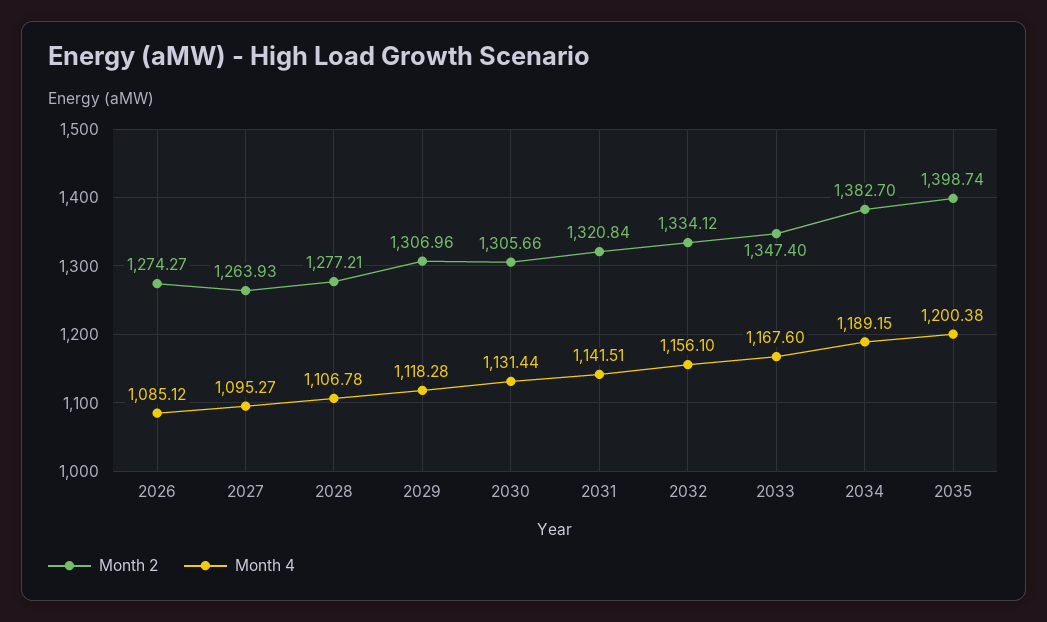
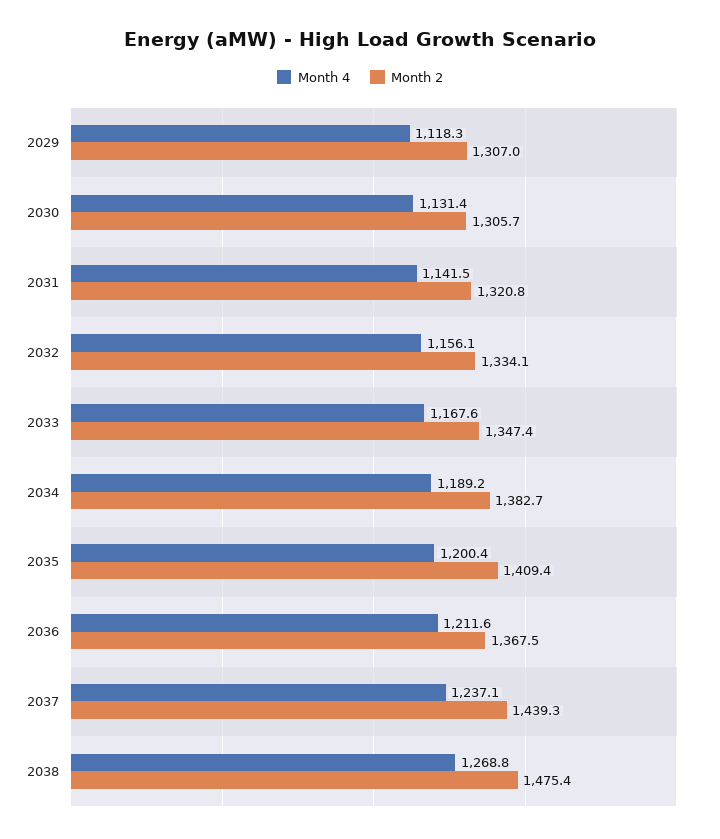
Month 2, 2026: 1274.27 -> none
Month 4, 2026: 1085.12 -> none
Month 2, 2027: 1263.93 -> none
Month 4, 2027: 1095.27 -> none
Month 2, 2028: 1277.21 -> none
Month 4, 2028: 1106.78 -> none
Month 2, 2035: 1398.74 -> 1409.4
Month 4, 2036: none -> 1211.6
Month 2, 2036: none -> 1367.5
Month 4, 2037: none -> 1237.1
Month 2, 2037: none -> 1439.3
Month 4, 2038: none -> 1268.8
Month 2, 2038: none -> 1475.4

